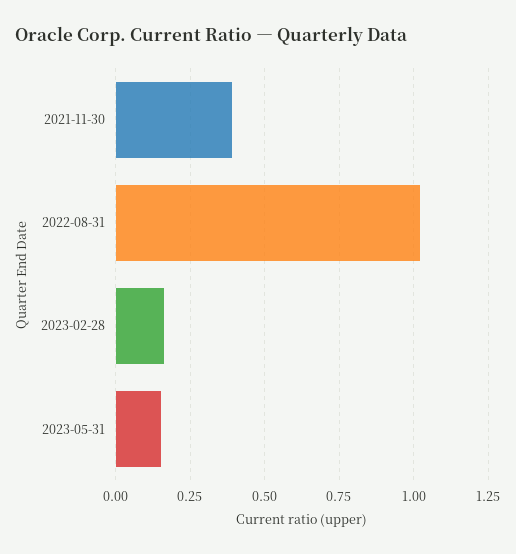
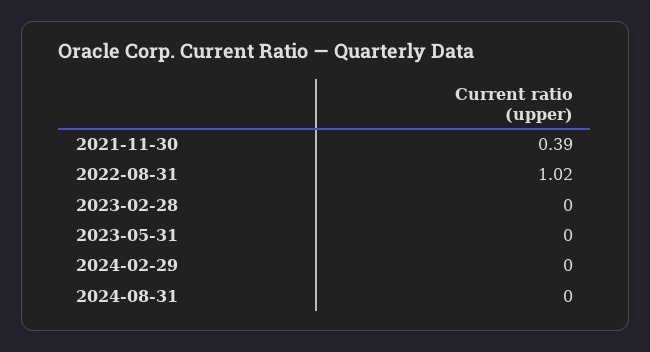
2023-02-28: 0.15 -> 0
2023-05-31: 0.15 -> 0
2024-02-29: none -> 0
2024-08-31: none -> 0

